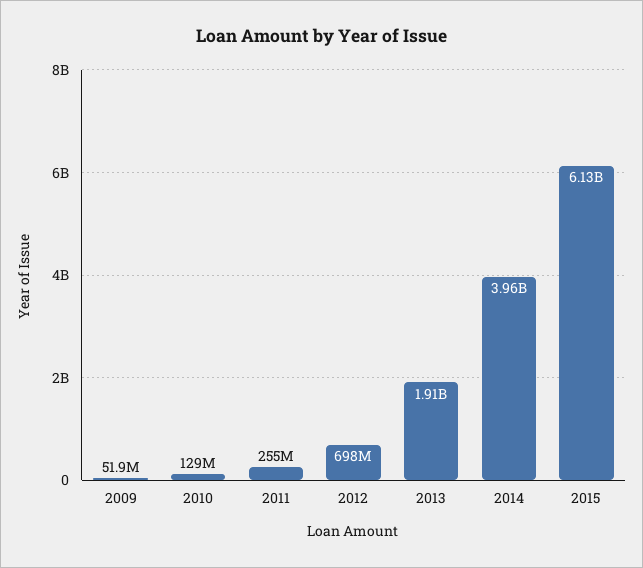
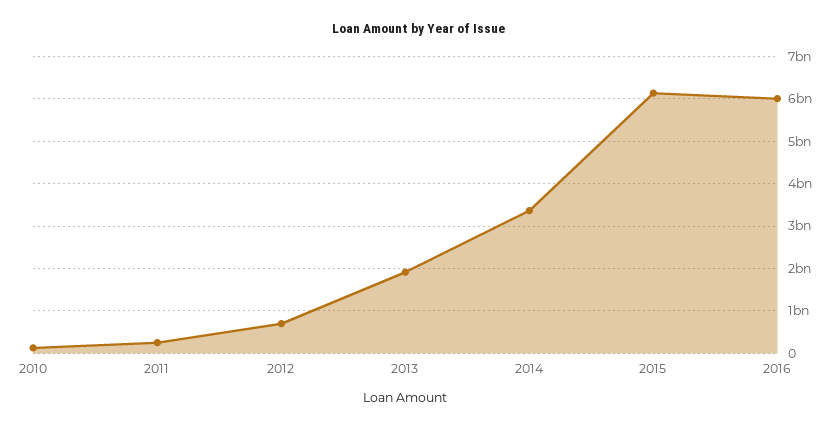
2009: 51900000 -> none
2014: 3960000000 -> 3400000000
2016: none -> 6000000000

